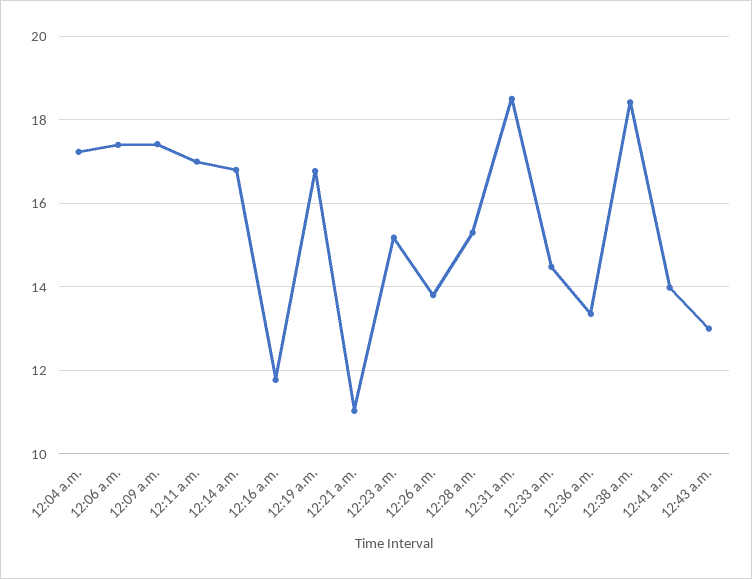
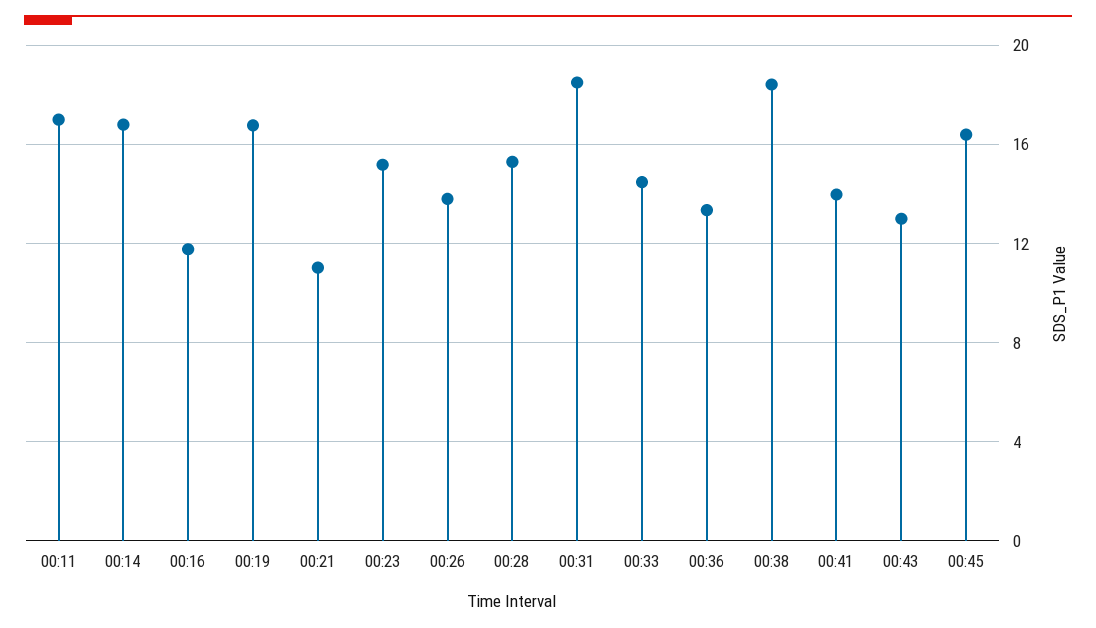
12:04 a.m.: 17.2 -> none
12:06 a.m.: 17.4 -> none
12:09 a.m.: 17.4 -> none
00:45: none -> 16.5

